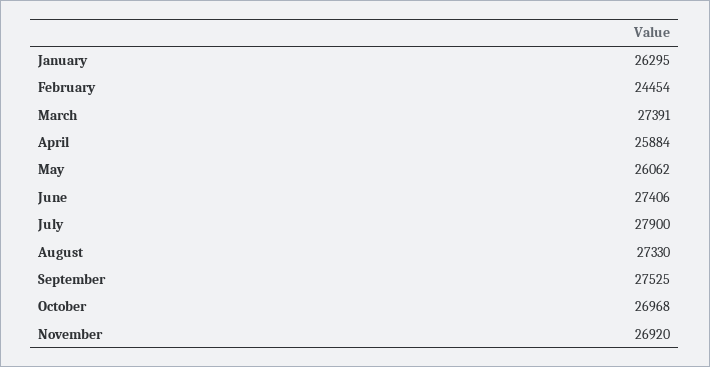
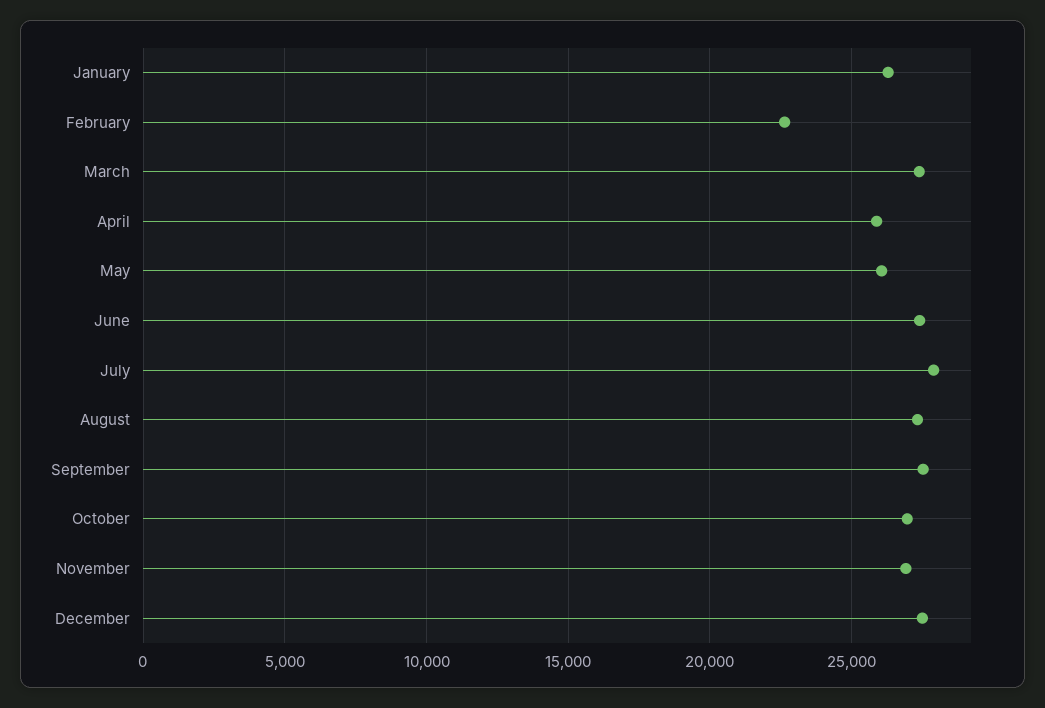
February: 24454 -> 22500
December: none -> 27500

